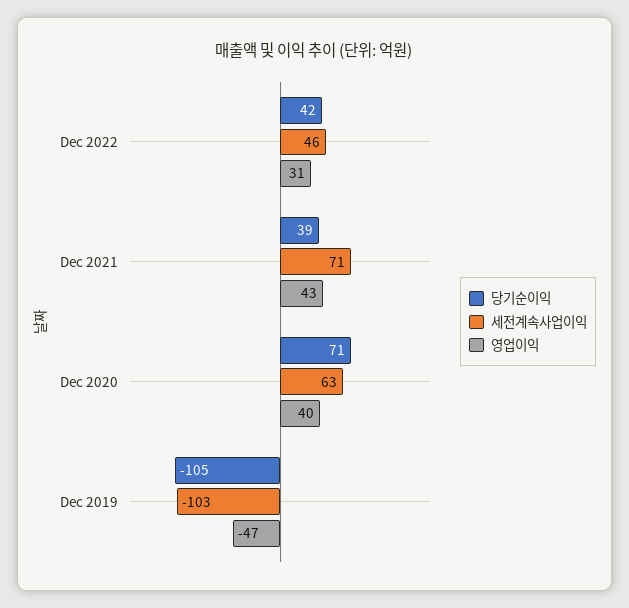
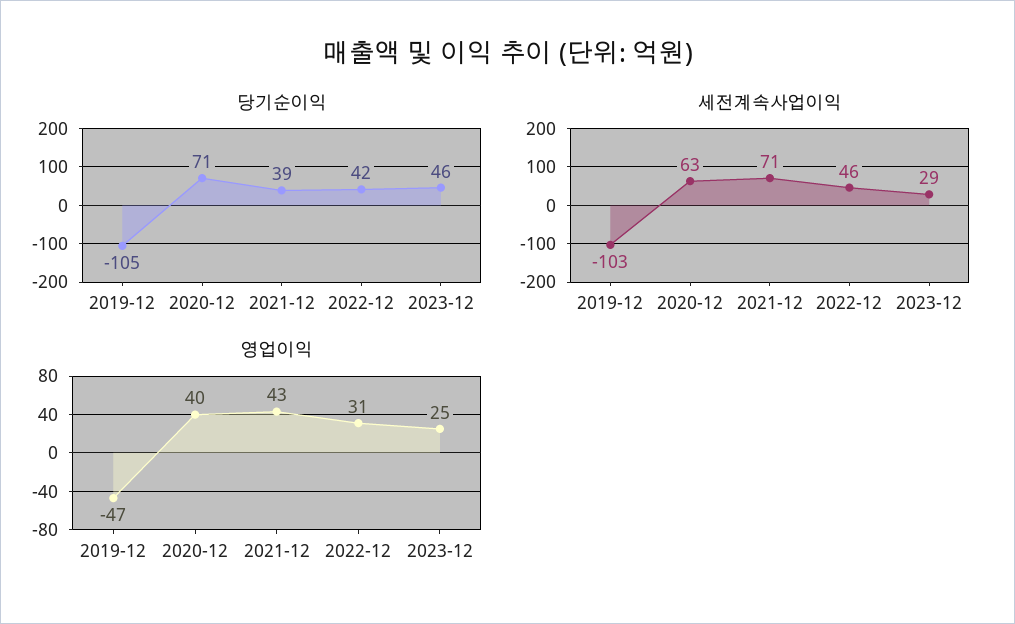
당기순이익, 2023-12: none -> 46
세전계속사업이익, 2023-12: none -> 29
영업이익, 2023-12: none -> 25

